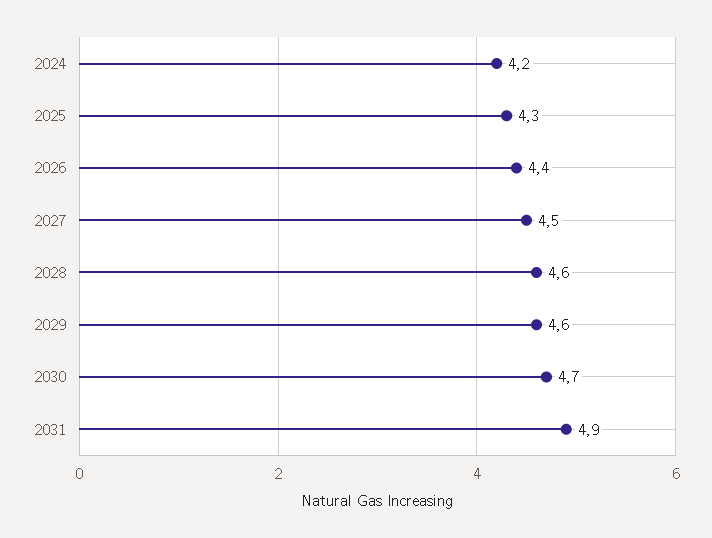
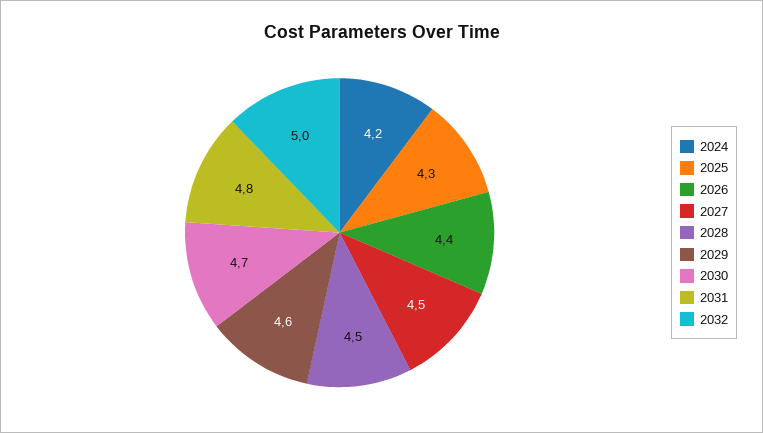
2028: 4.6 -> 4.5
2031: 4.9 -> 4.8
2032: none -> 5

